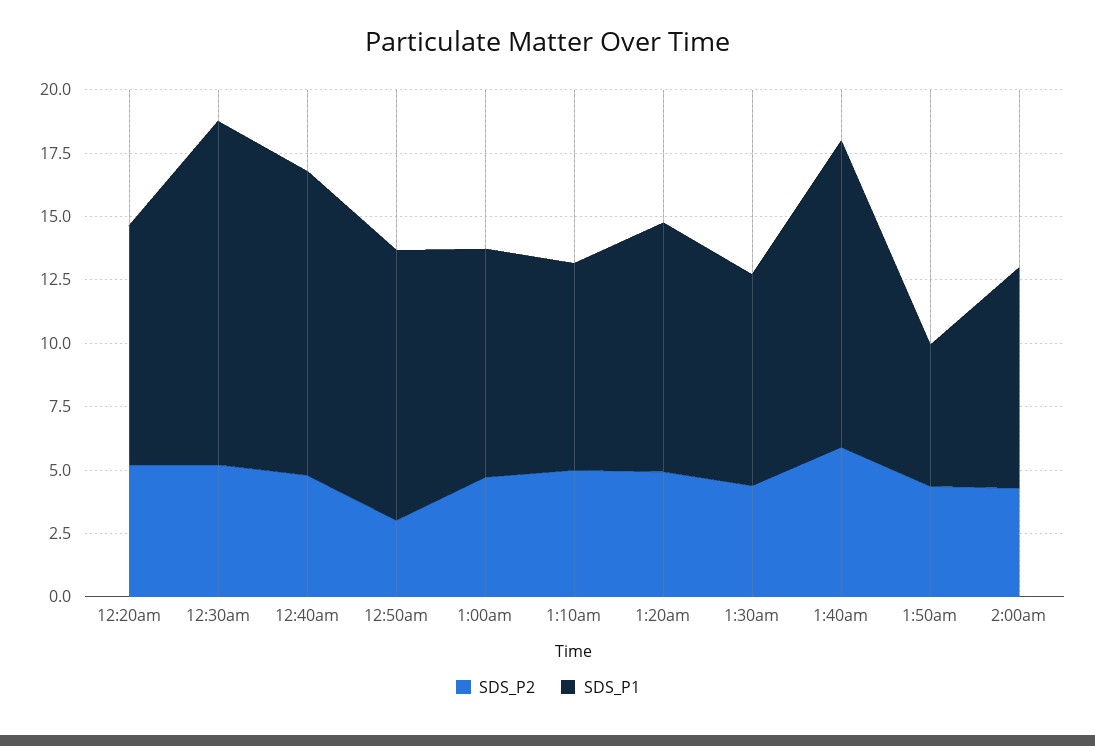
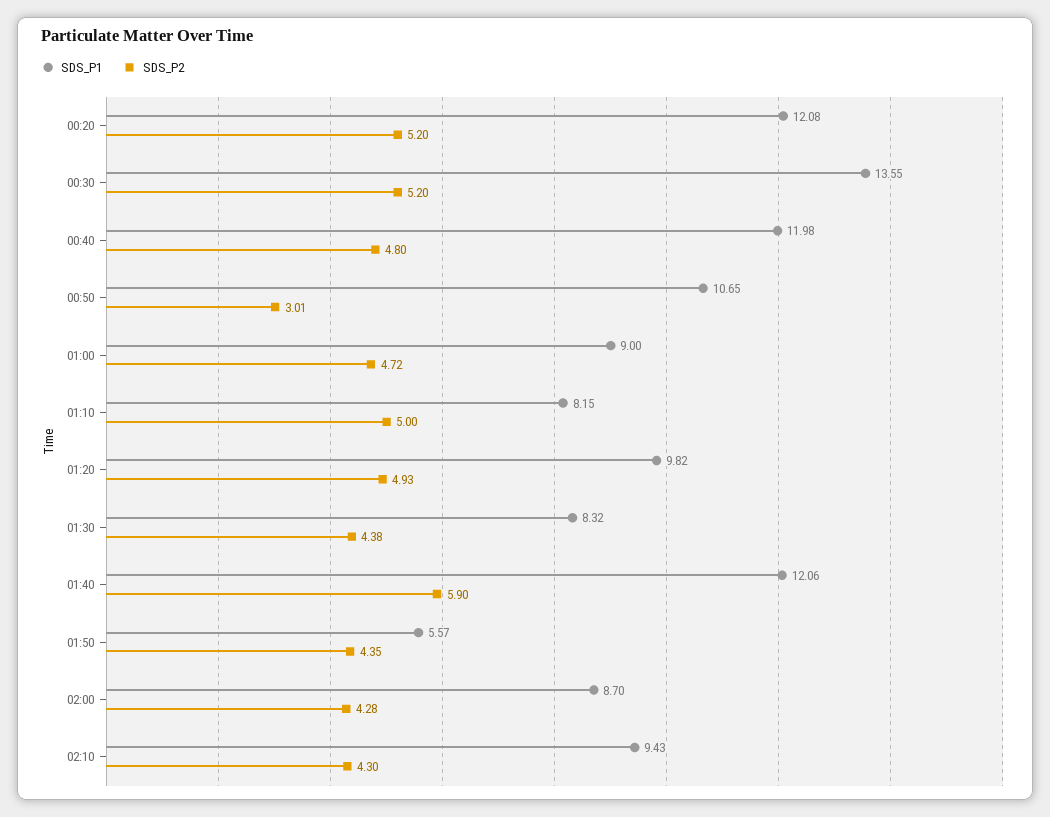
SDS_P1, 12:20am: 9.5 -> 12.08
SDS_P1, 02:10: none -> 9.43
SDS_P2, 02:10: none -> 4.3

